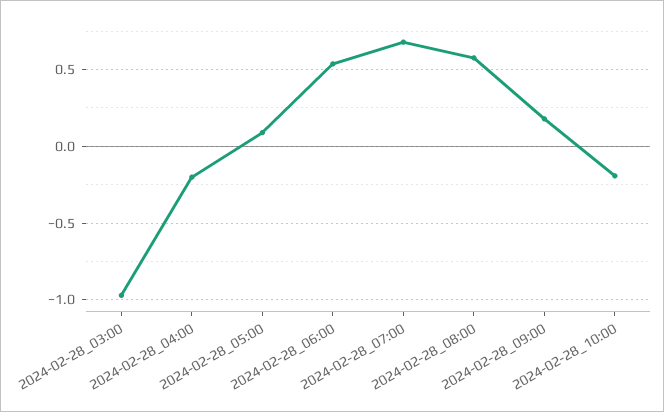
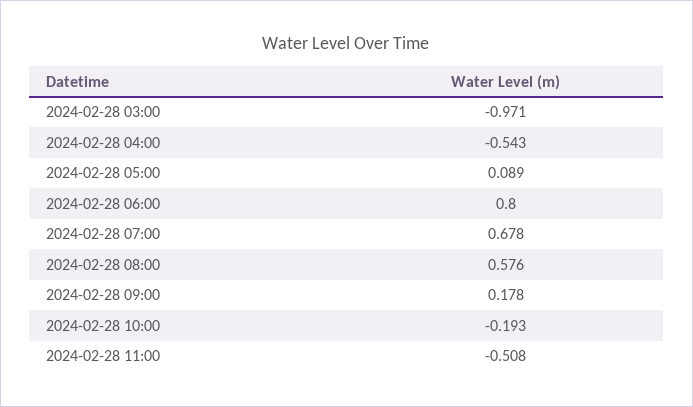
2024-02-28_04:00: -0.2 -> -0.543
2024-02-28_06:00: 0.55 -> 0.8
2024-02-28 11:00: none -> -0.508

